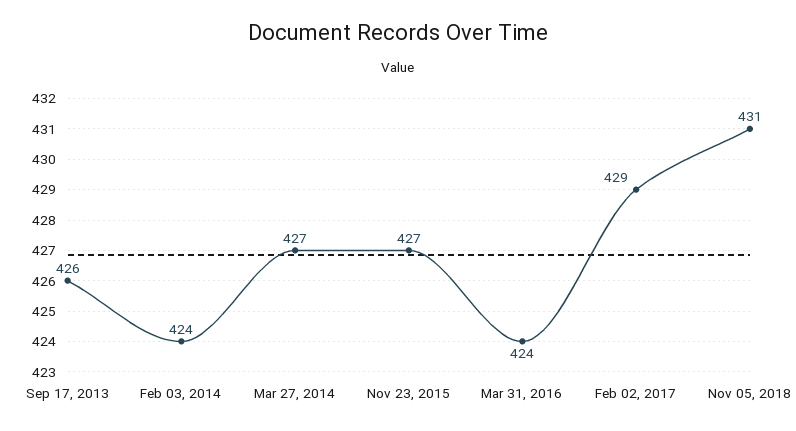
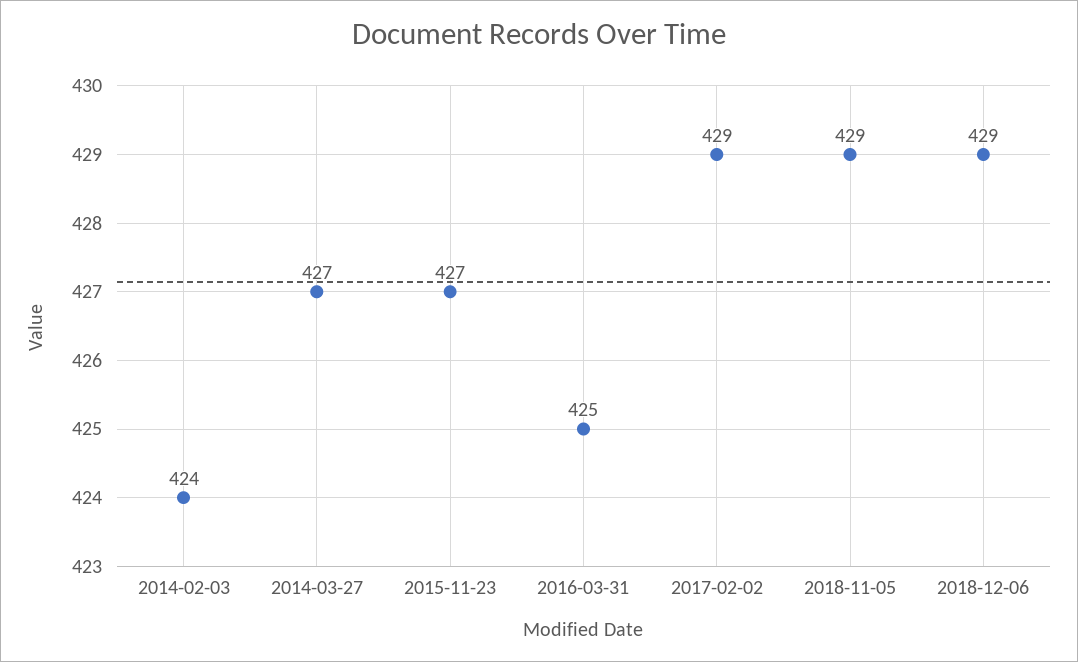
Sep 17, 2013: 426 -> none
Mar 31, 2016: 424 -> 425
Nov 05, 2018: 431 -> 429
2018-12-06: none -> 429

